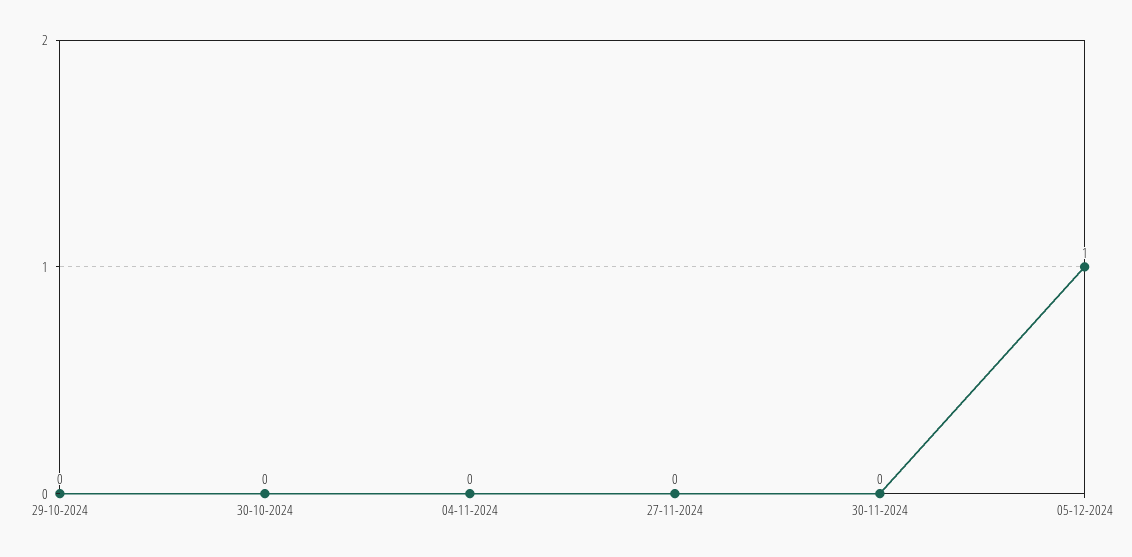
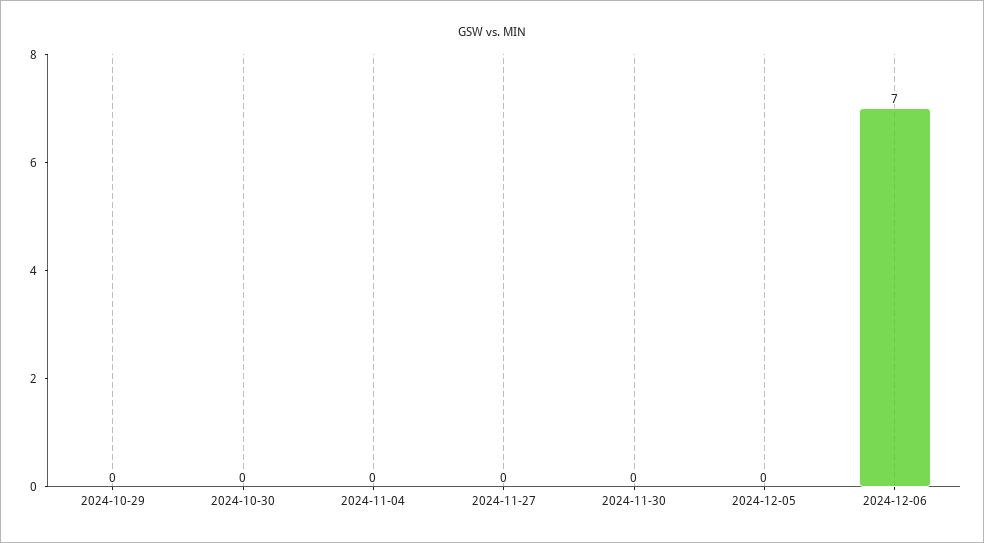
05-12-2024: 1 -> 0
2024-12-06: none -> 7

